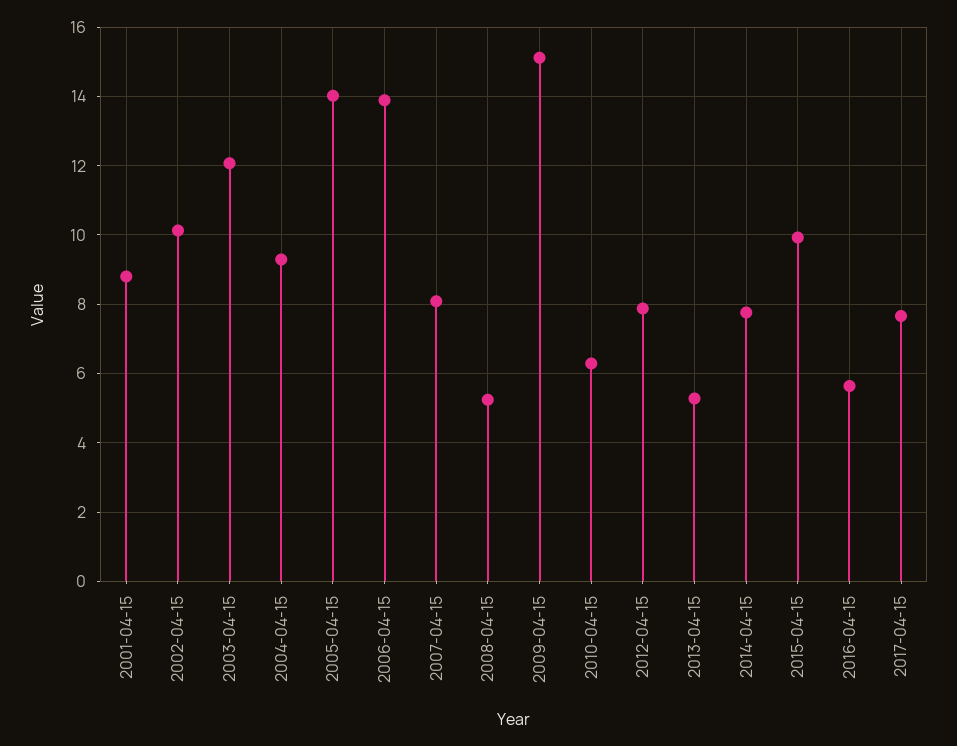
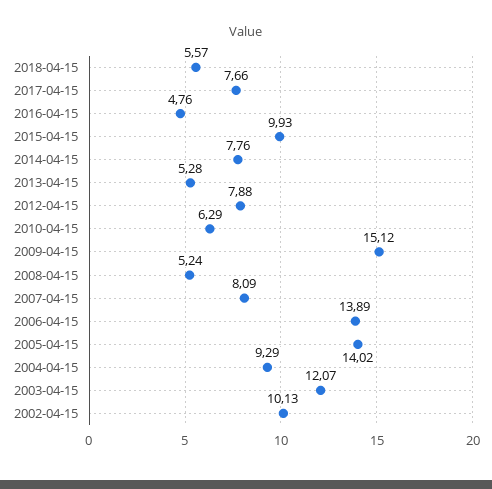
2001-04-15: 8.8 -> none
2016-04-15: 5.6 -> 4.76
2018-04-15: none -> 5.57

